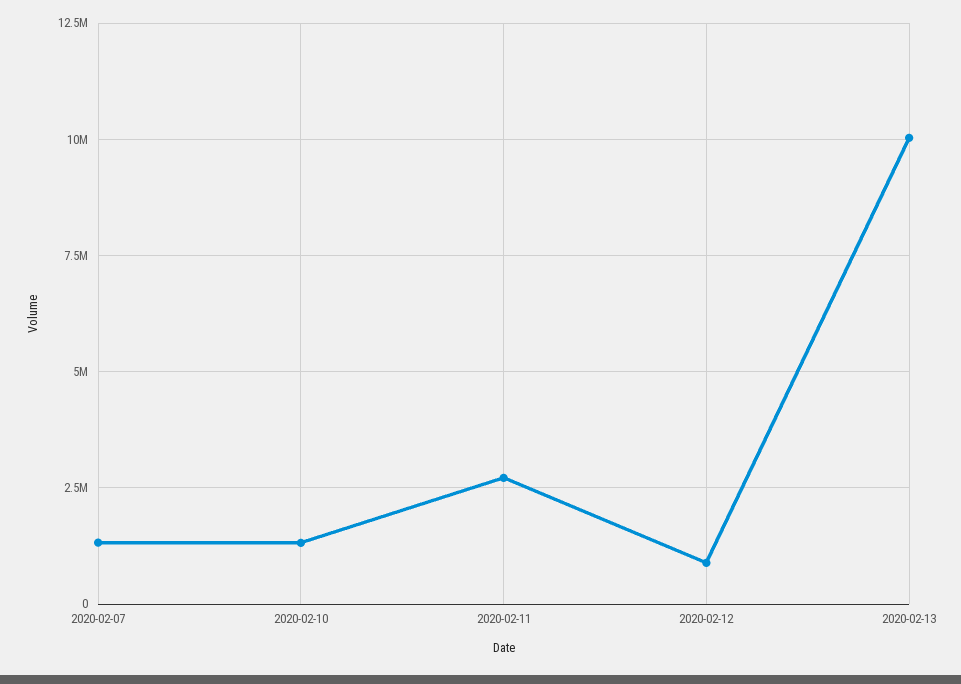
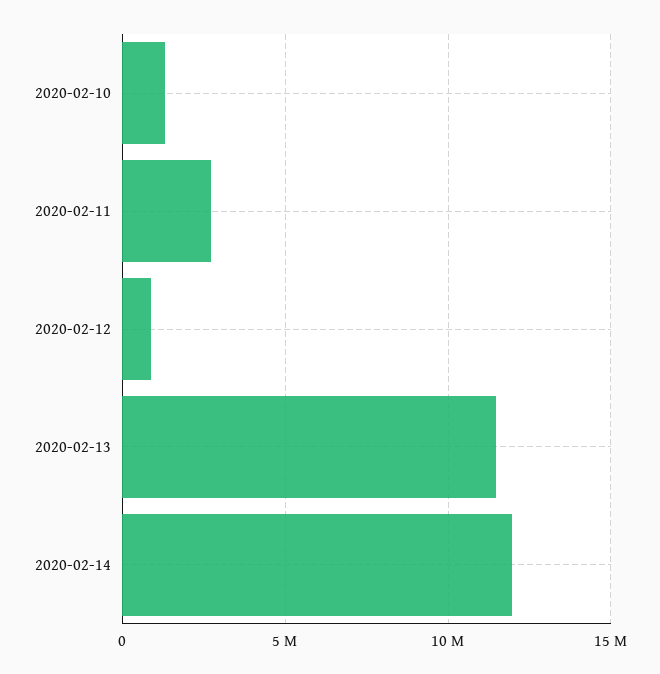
2020-02-07: 1250000 -> none
2020-02-13: 10000000 -> 11500000
2020-02-14: none -> 12000000

